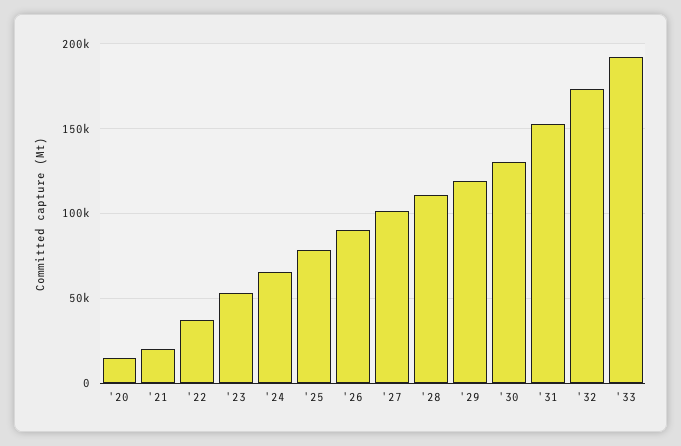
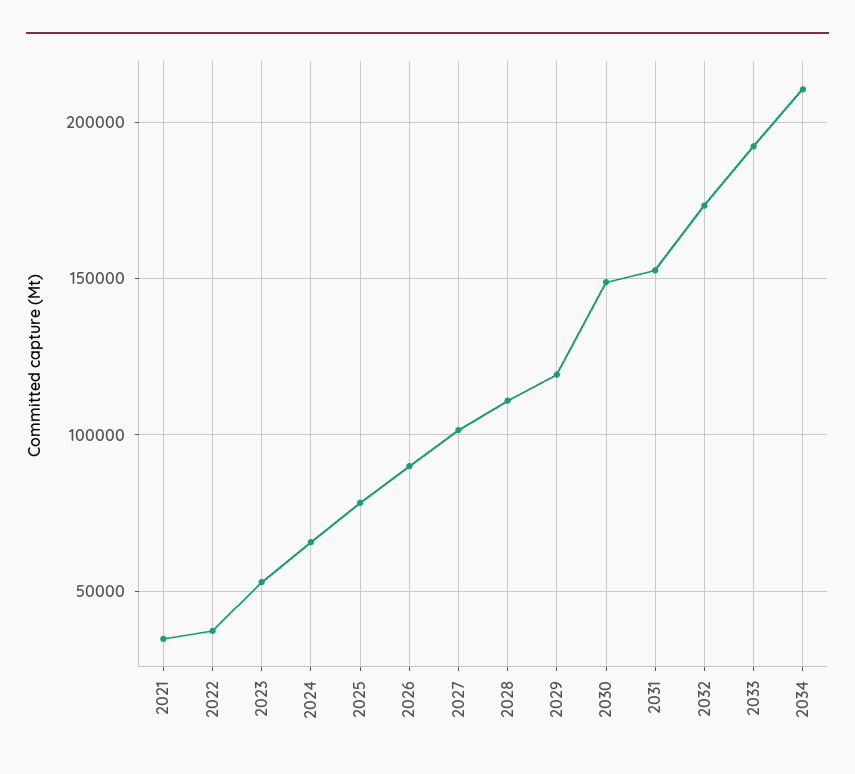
'20: 15000 -> none
'21: 20000 -> 35000
'30: 130000 -> 150000
2034: none -> 210000

